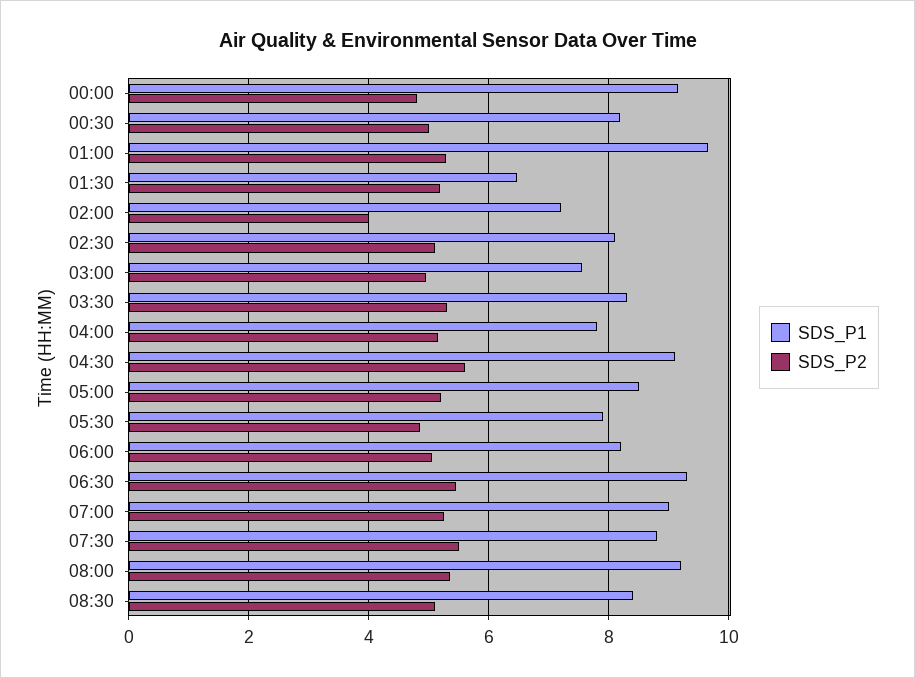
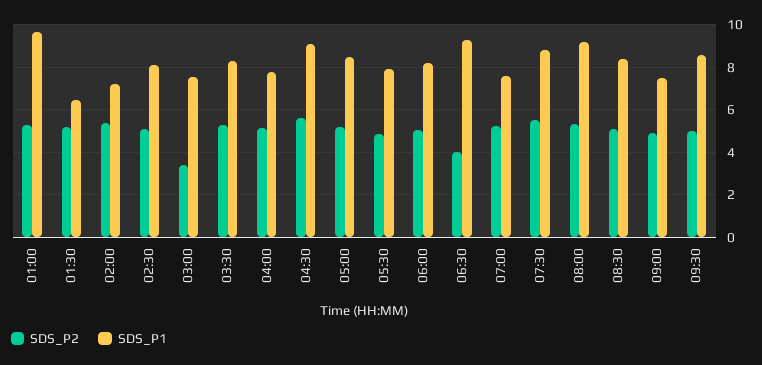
SDS_P1, 00:00: 9.2 -> none
SDS_P2, 00:00: 4.8 -> none
SDS_P1, 00:30: 8.2 -> none
SDS_P2, 00:30: 5 -> none
SDS_P2, 02:00: 4 -> 5.5
SDS_P2, 03:00: 5 -> 3.5
SDS_P2, 06:30: 5.4 -> 4
SDS_P1, 07:00: 9 -> 7.5
SDS_P2, 09:00: none -> 5
SDS_P1, 09:00: none -> 7.5
SDS_P2, 09:30: none -> 5
SDS_P1, 09:30: none -> 8.5

